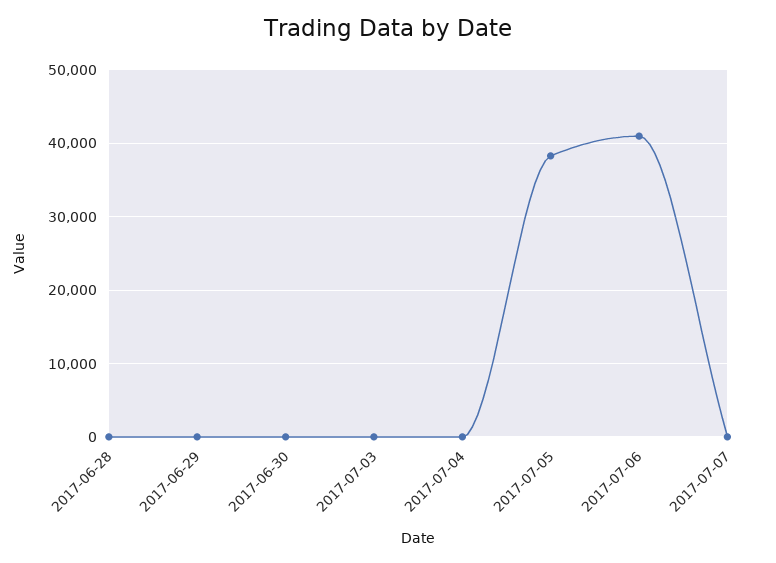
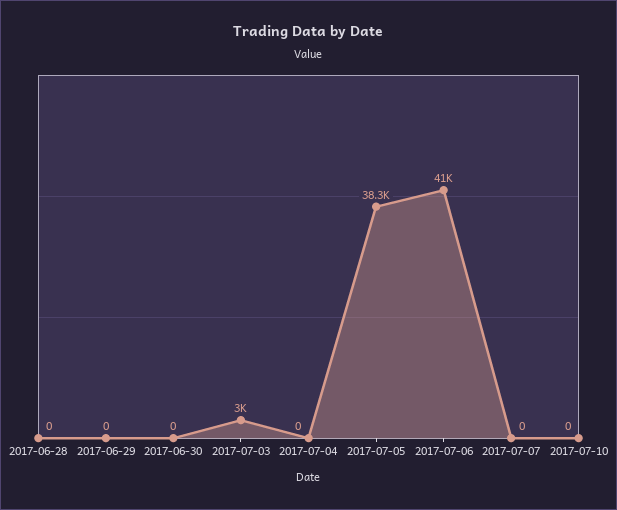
2017-07-03: 0 -> 3000
2017-07-10: none -> 0

